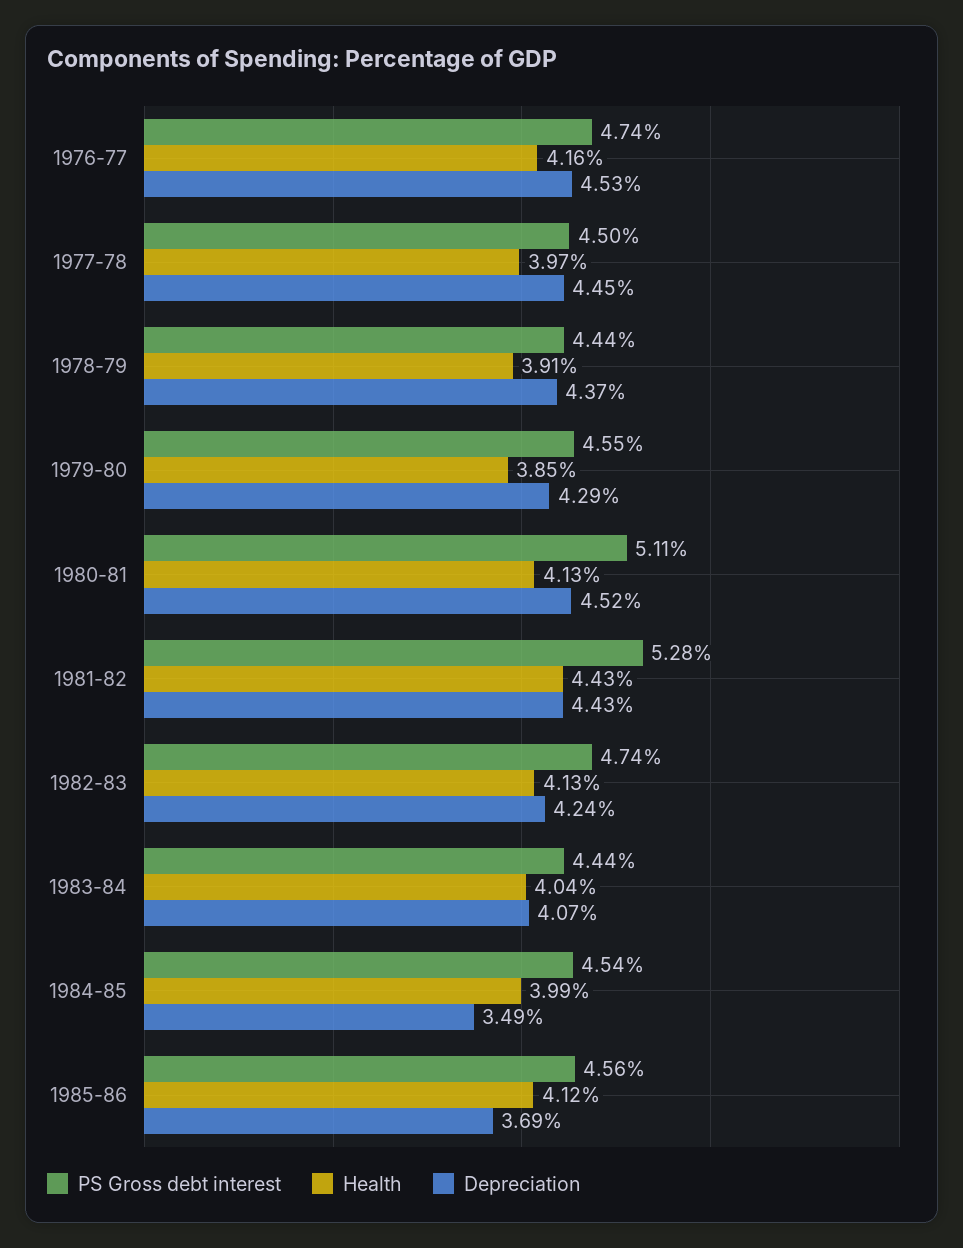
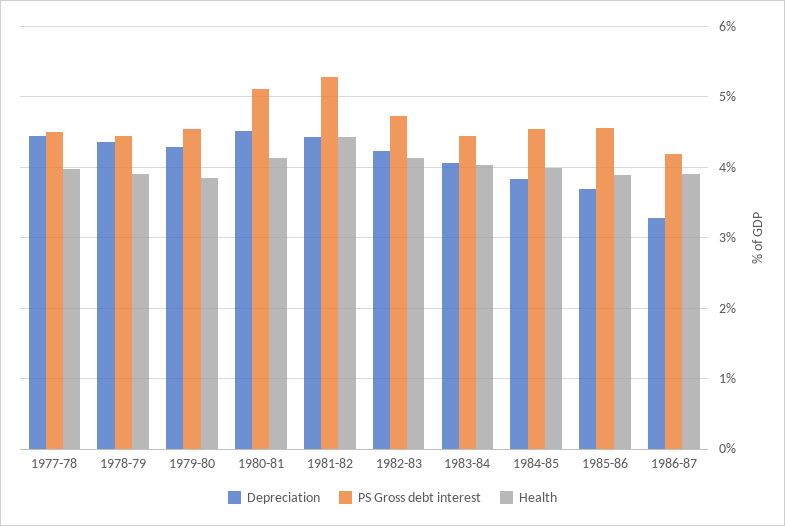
PS Gross debt interest, 1976-77: 4.74 -> none
Health, 1976-77: 4.16 -> none
Depreciation, 1976-77: 4.53 -> none
Depreciation, 1984-85: 3.49 -> 3.8
Health, 1985-86: 4.12 -> 3.9
Depreciation, 1986-87: none -> 3.3
PS Gross debt interest, 1986-87: none -> 4.2
Health, 1986-87: none -> 3.9

